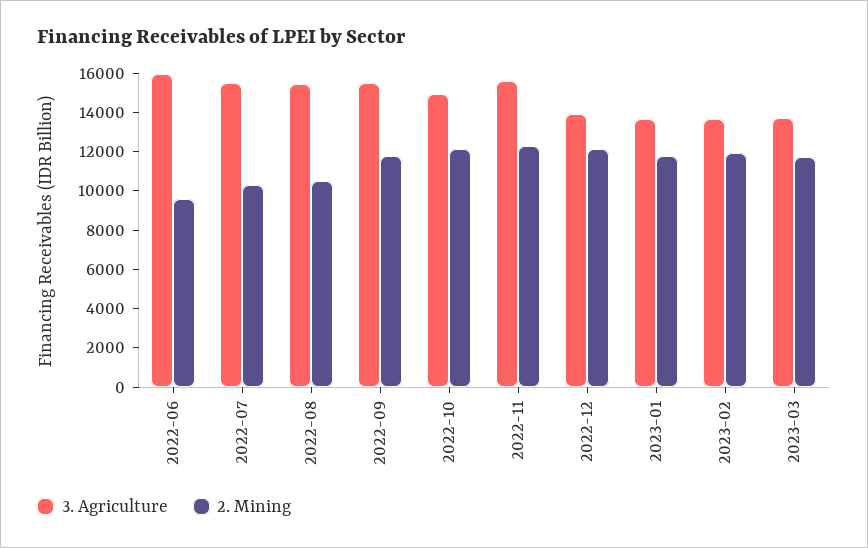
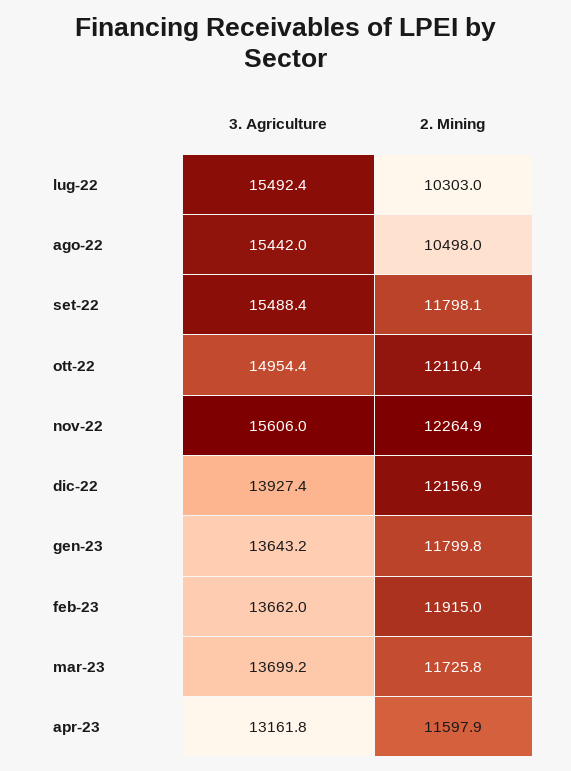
3. Agriculture, 2022-06: 16000 -> none
2. Mining, 2022-06: 9500 -> none
3. Agriculture, apr-23: none -> 13161.8
2. Mining, apr-23: none -> 11597.9

